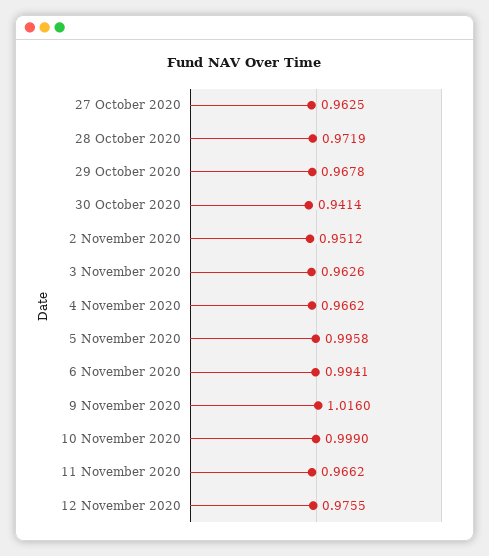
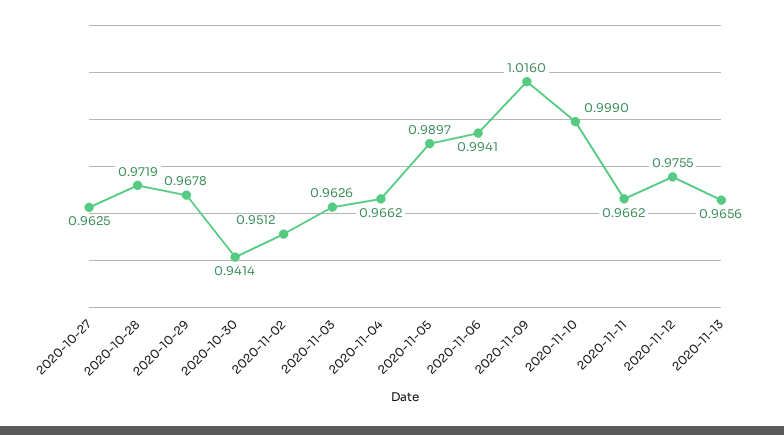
5 November 2020: 0.9958 -> 0.9897
2020-11-13: none -> 0.9656

